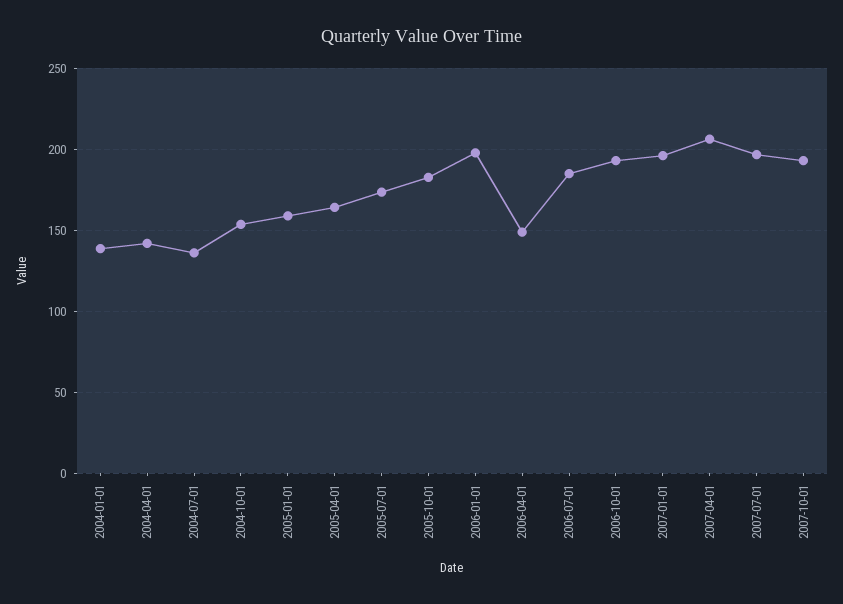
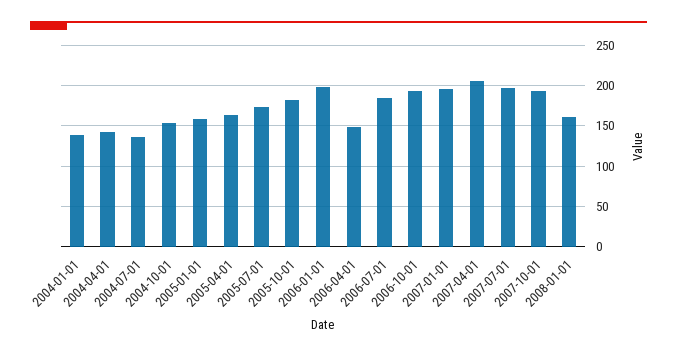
2008-01-01: none -> 160

